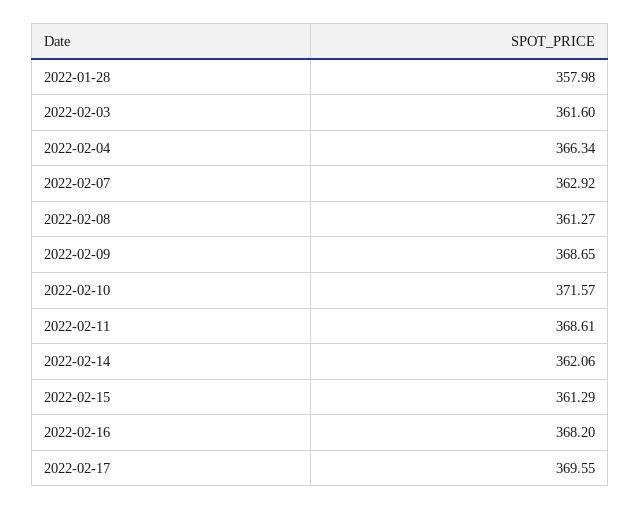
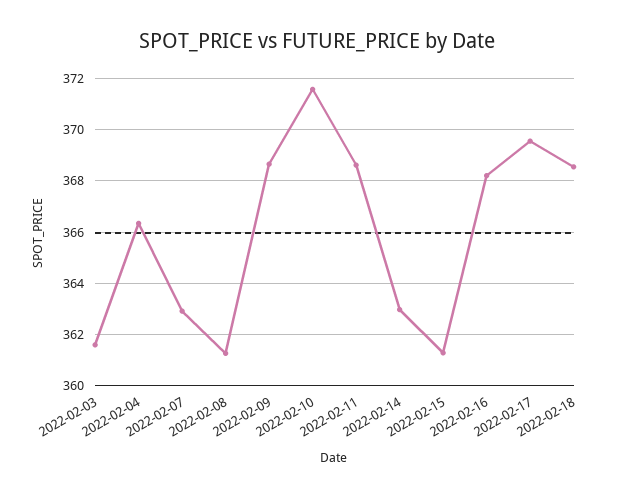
2022-01-28: 357.98 -> none
2022-02-14: 362.06 -> 363
2022-02-18: none -> 368.5

